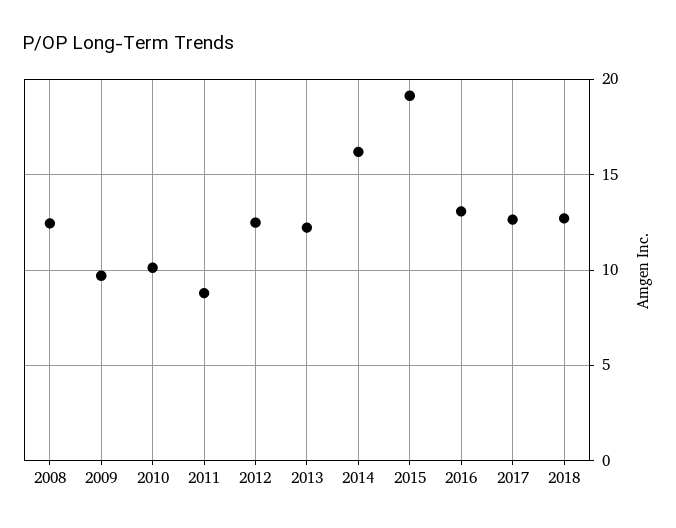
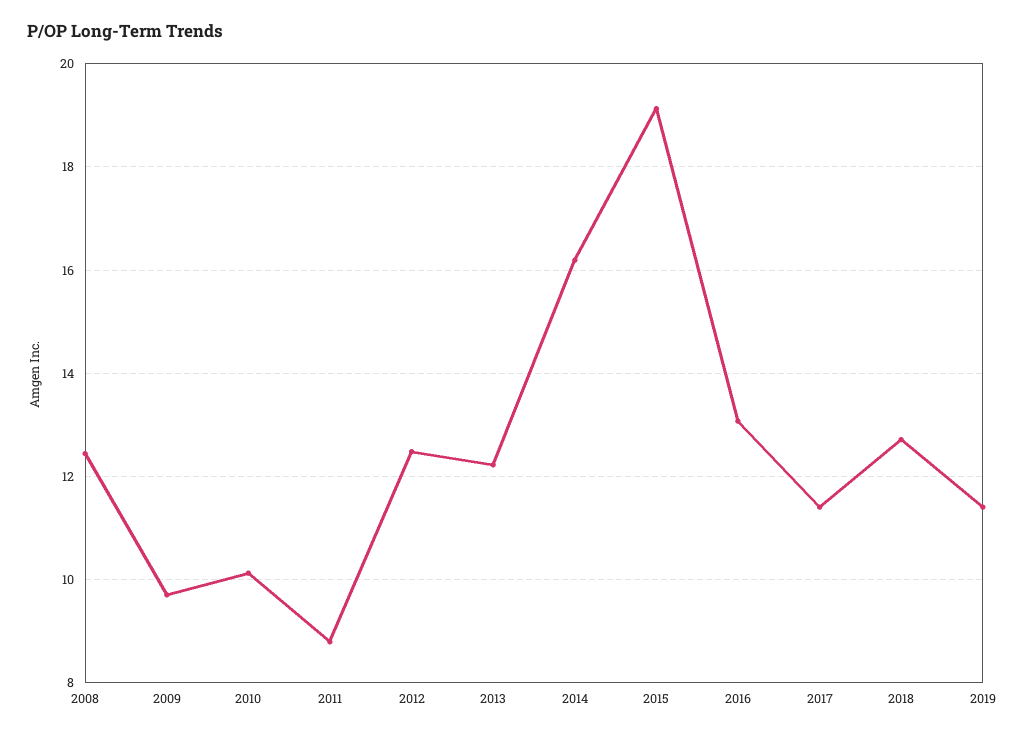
2017: 12.5 -> 11.4
2019: none -> 11.4

